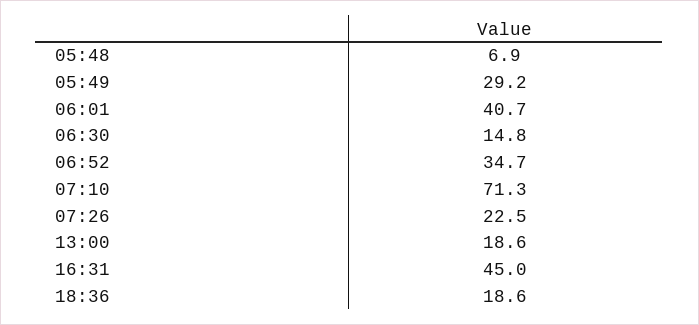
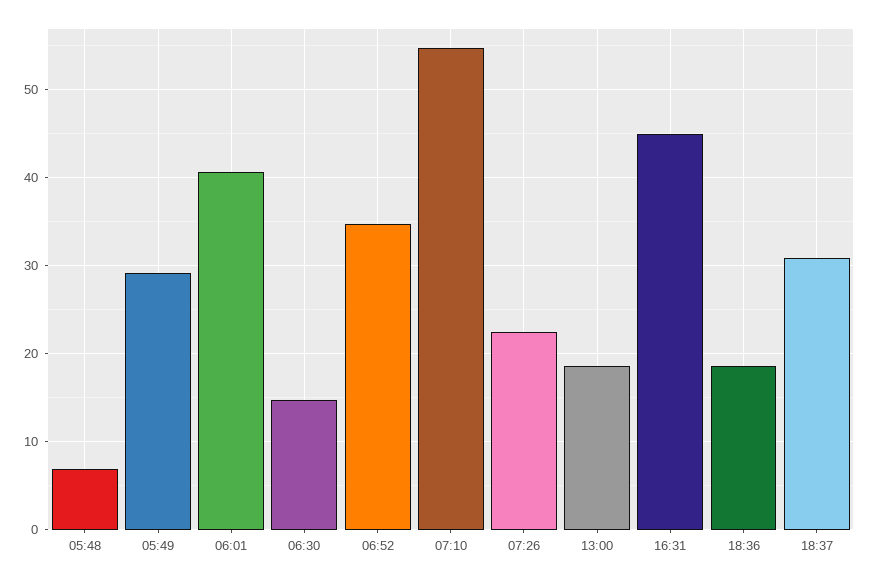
07:10: 71.3 -> 55
18:37: none -> 31

